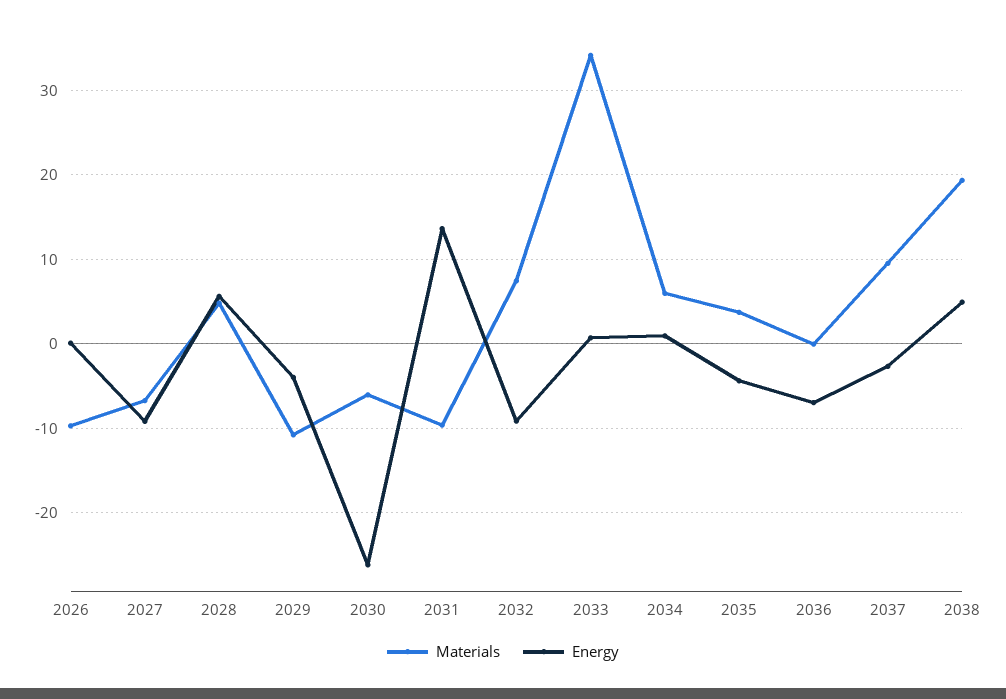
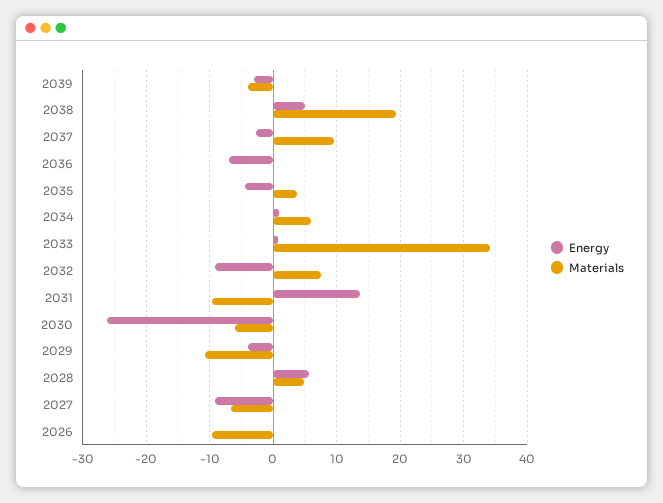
Energy, 2039: none -> -3
Materials, 2039: none -> -4

